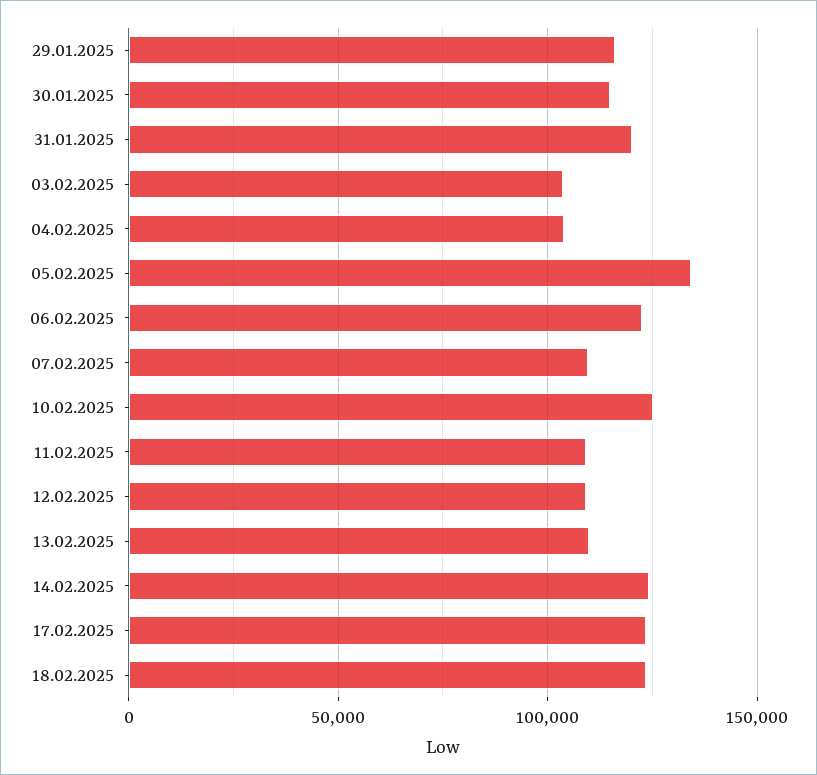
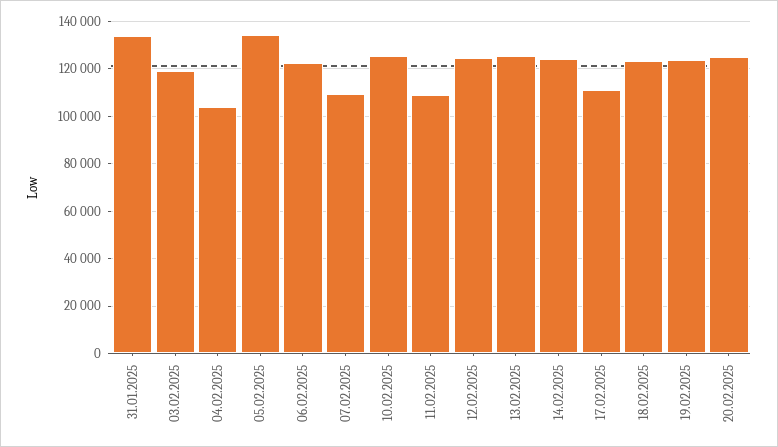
29.01.2025: 115000 -> none
30.01.2025: 115000 -> none
31.01.2025: 120000 -> 135000
03.02.2025: 105000 -> 120000
12.02.2025: 110000 -> 125000
13.02.2025: 110000 -> 125000
17.02.2025: 125000 -> 110000
19.02.2025: none -> 125000
20.02.2025: none -> 125000

